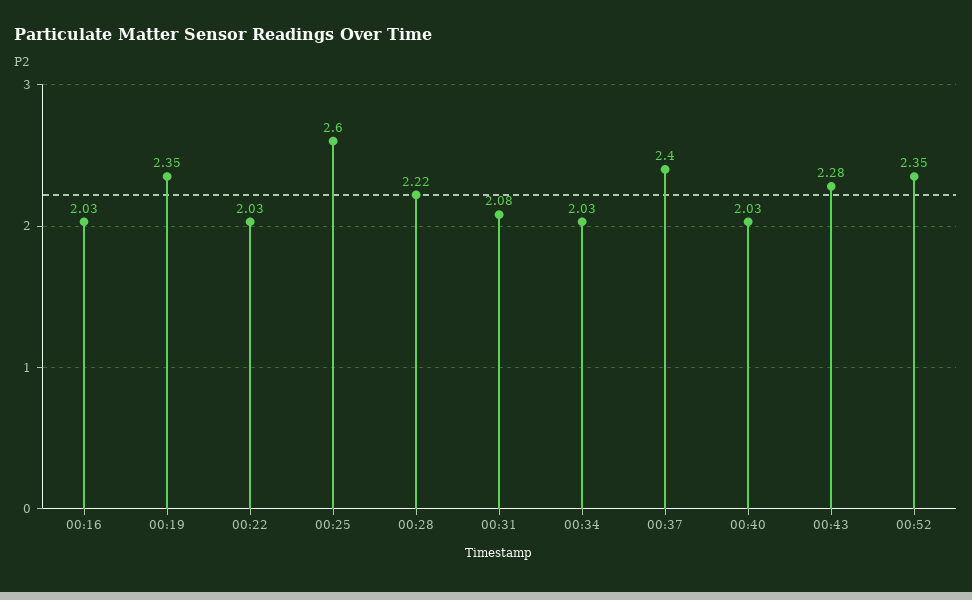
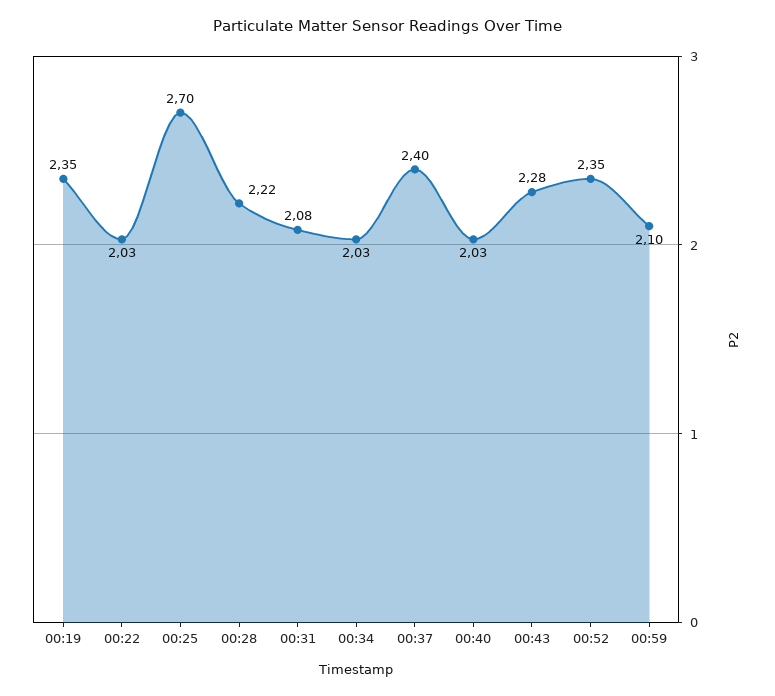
00:16: 2.03 -> none
00:25: 2.6 -> 2.7
00:59: none -> 2.1

